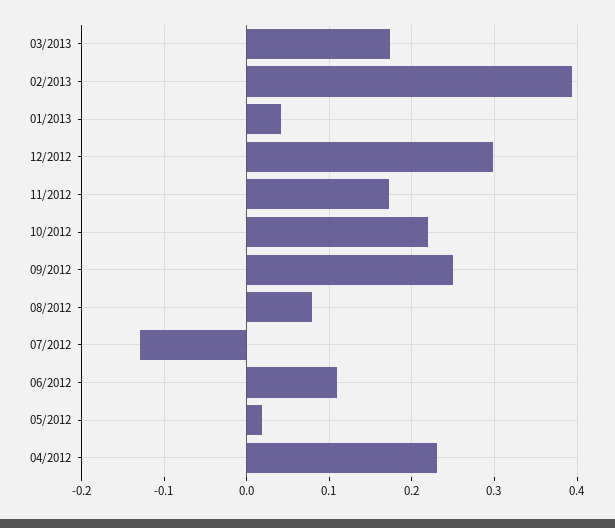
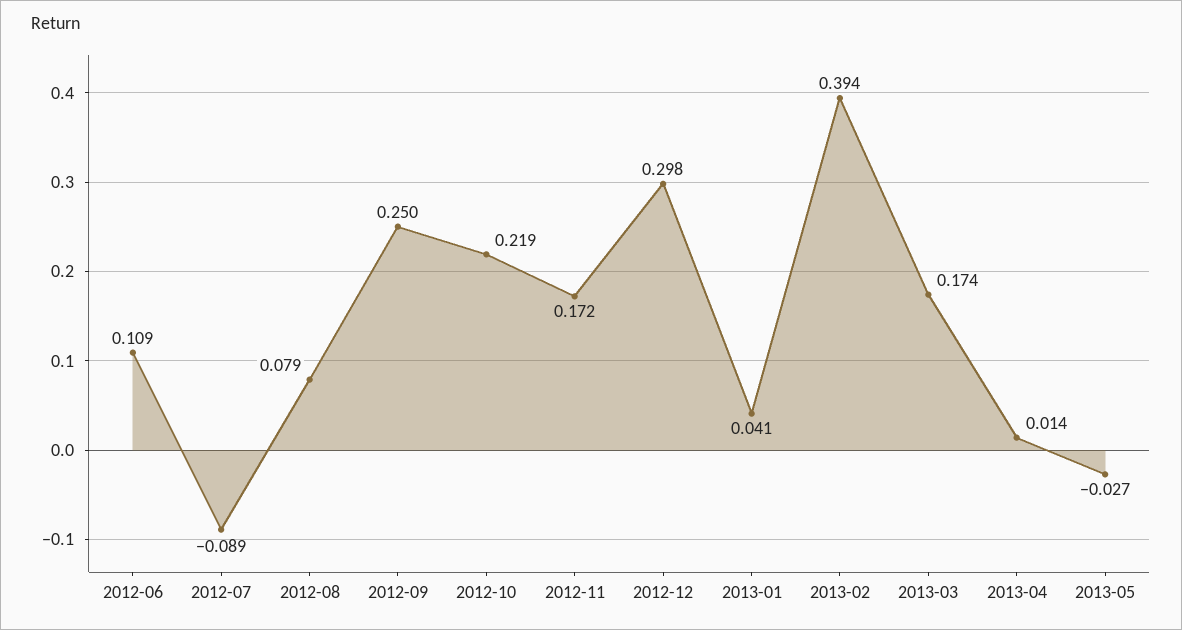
07/2012: -0.13 -> -0.089
05/2012: 0.02 -> none
04/2012: 0.23 -> none
2013-04: none -> 0.014
2013-05: none -> -0.027

